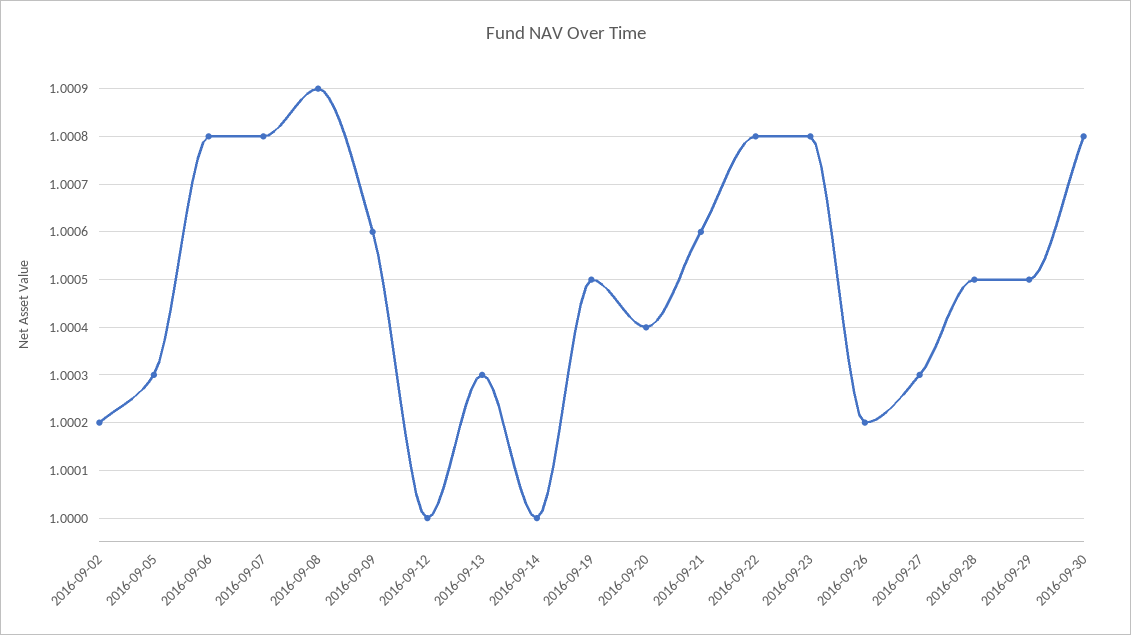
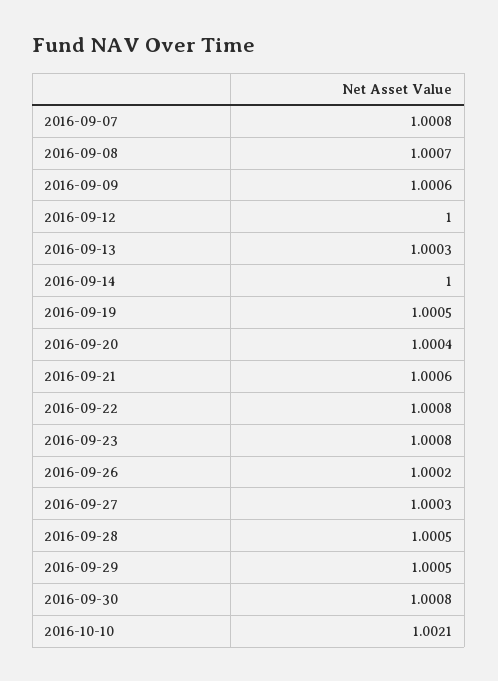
2016-09-02: 1.0002 -> none
2016-09-05: 1.0003 -> none
2016-09-06: 1.0008 -> none
2016-09-08: 1.0009 -> 1.0007
2016-10-10: none -> 1.0021

